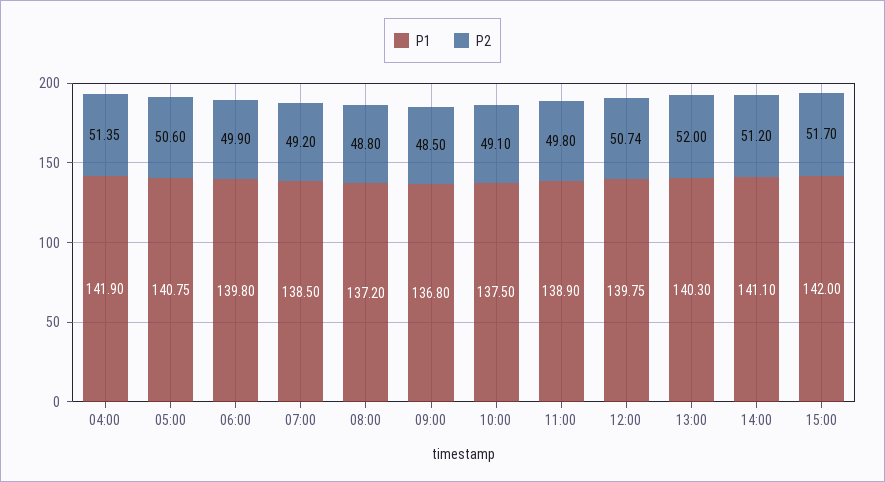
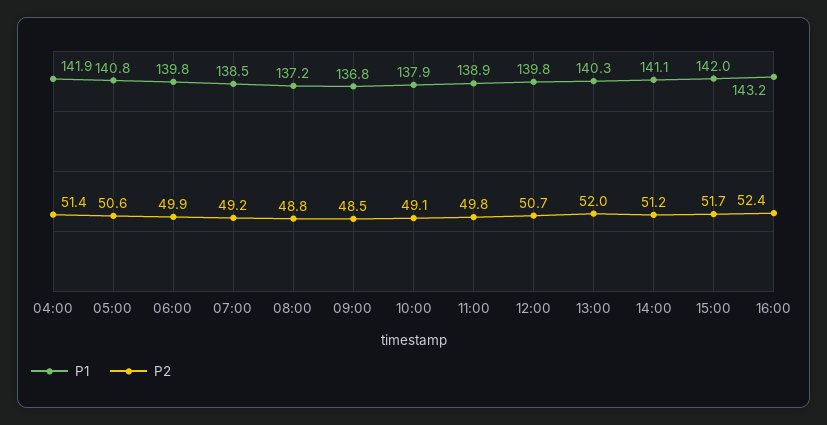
P1, 10:00: 137.5 -> 137.9
P1, 16:00: none -> 143.2
P2, 16:00: none -> 52.4

